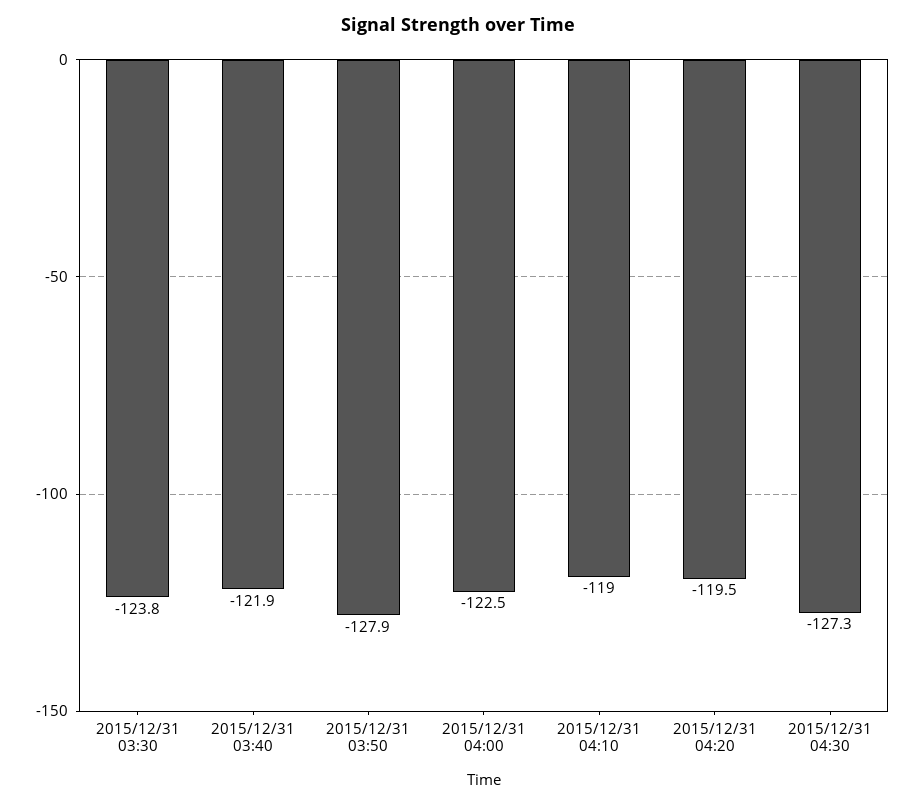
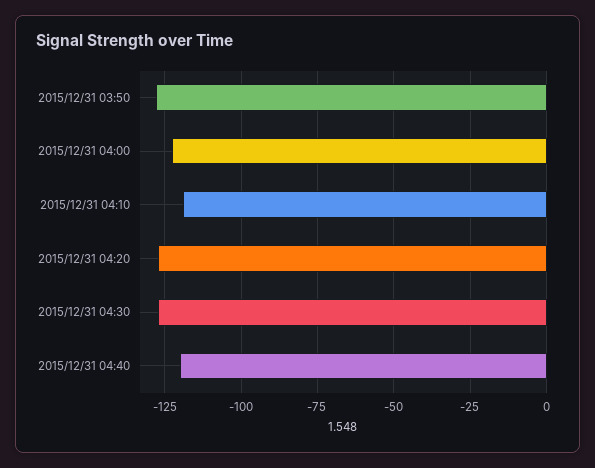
2015/12/31 03:30: -123.8 -> none
2015/12/31 03:40: -121.9 -> none
2015/12/31 04:20: -119.5 -> -127.5
2015/12/31 04:40: none -> -120

